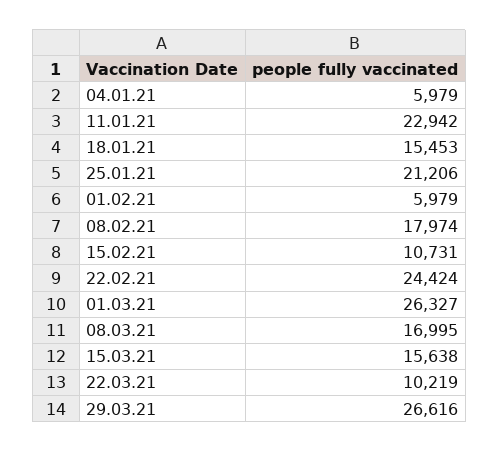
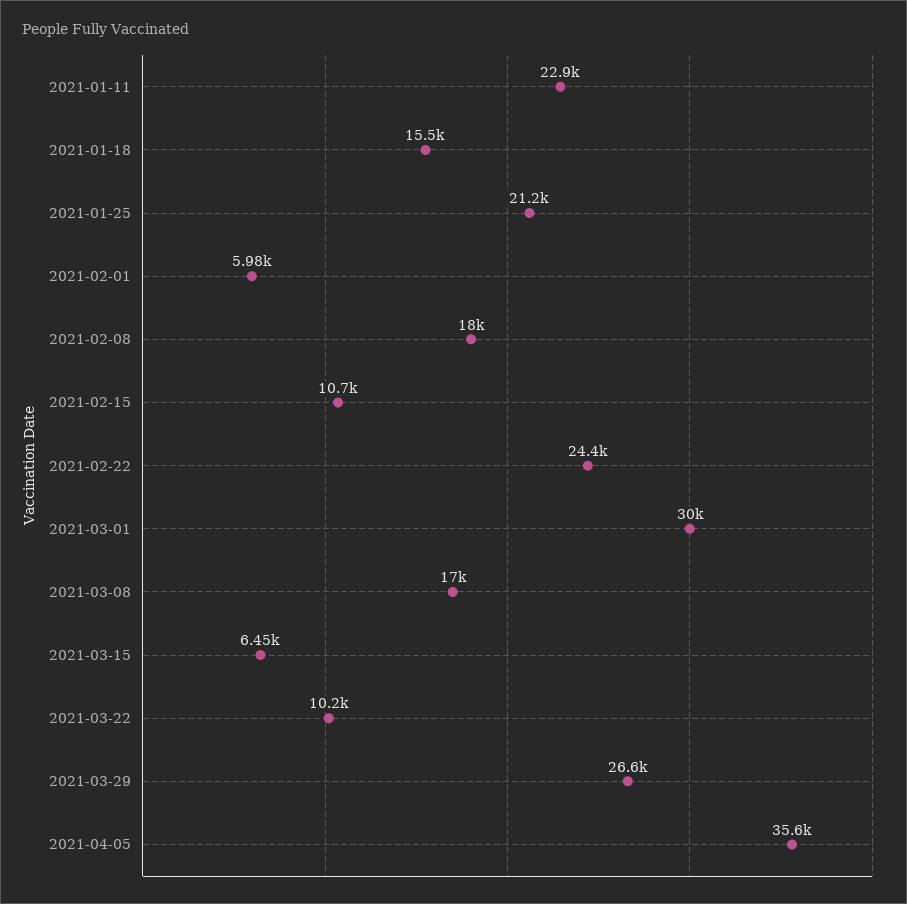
04.01.21: 5979 -> none
01.03.21: 26327 -> 30000
15.03.21: 15638 -> 6450
2021-04-05: none -> 35600

